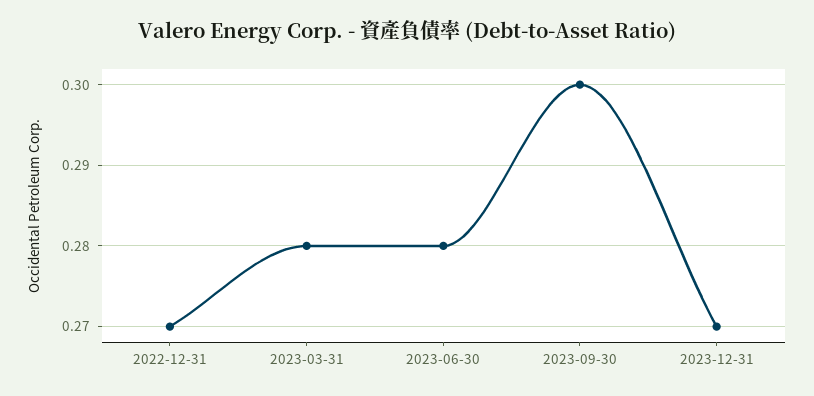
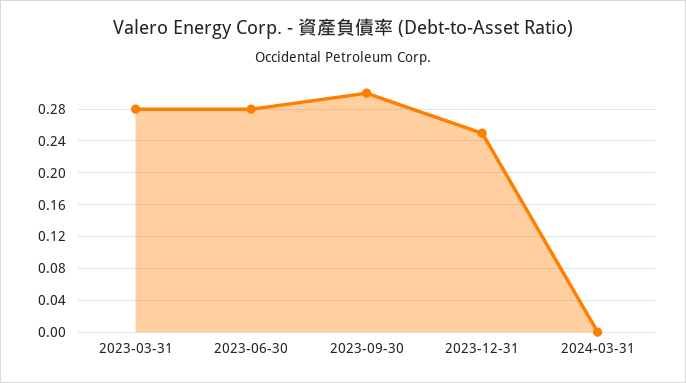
2022-12-31: 0.27 -> none
2023-12-31: 0.27 -> 0.25
2024-03-31: none -> 0

